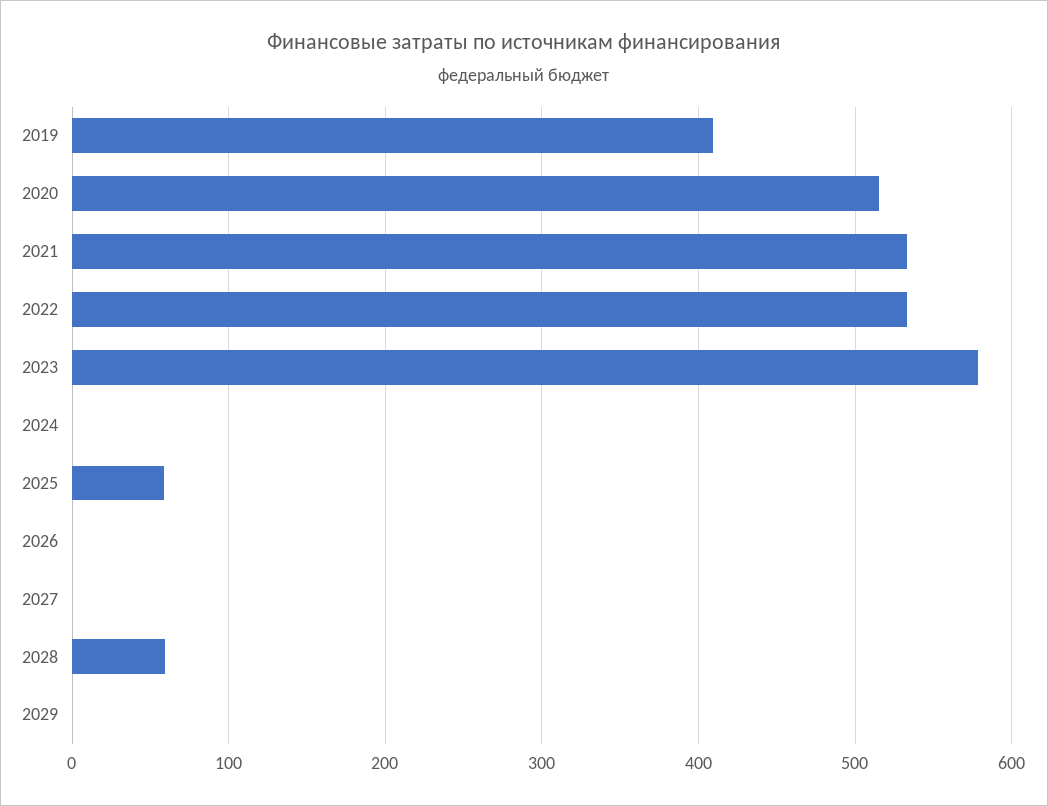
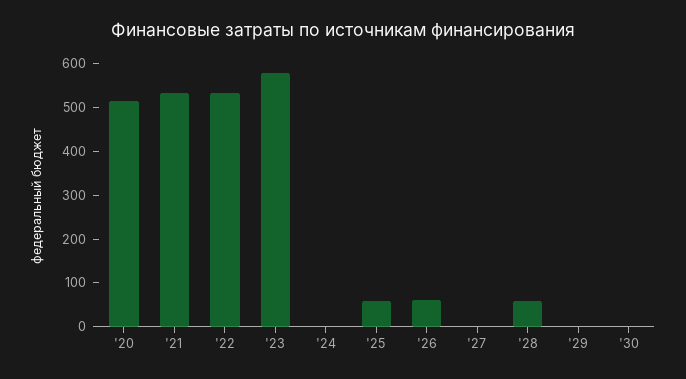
2019: 410 -> none
2026: 0 -> 60
'30: none -> 0

